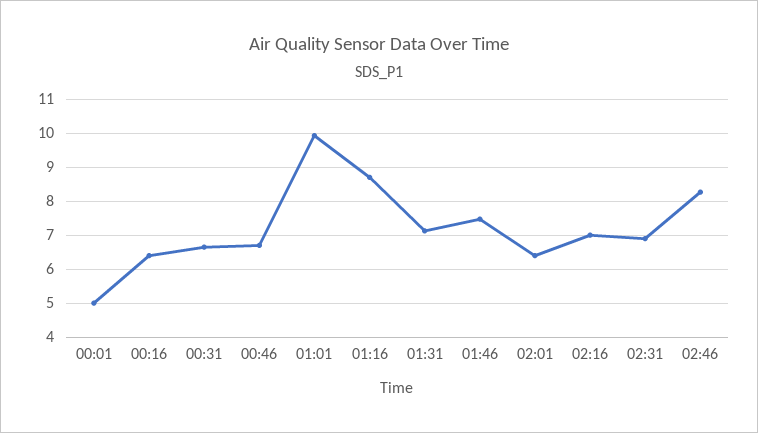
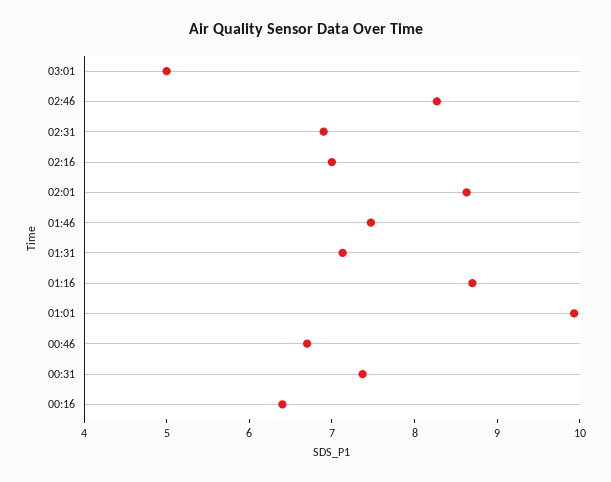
00:01: 5 -> none
00:31: 6.6 -> 7.4
02:01: 6.4 -> 8.6
03:01: none -> 5

